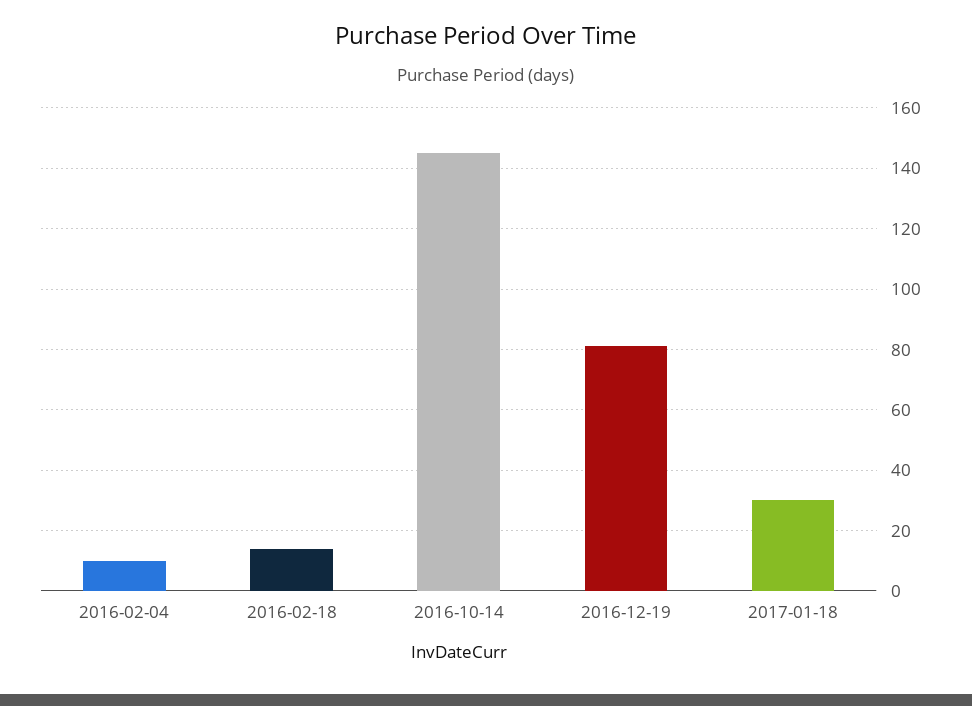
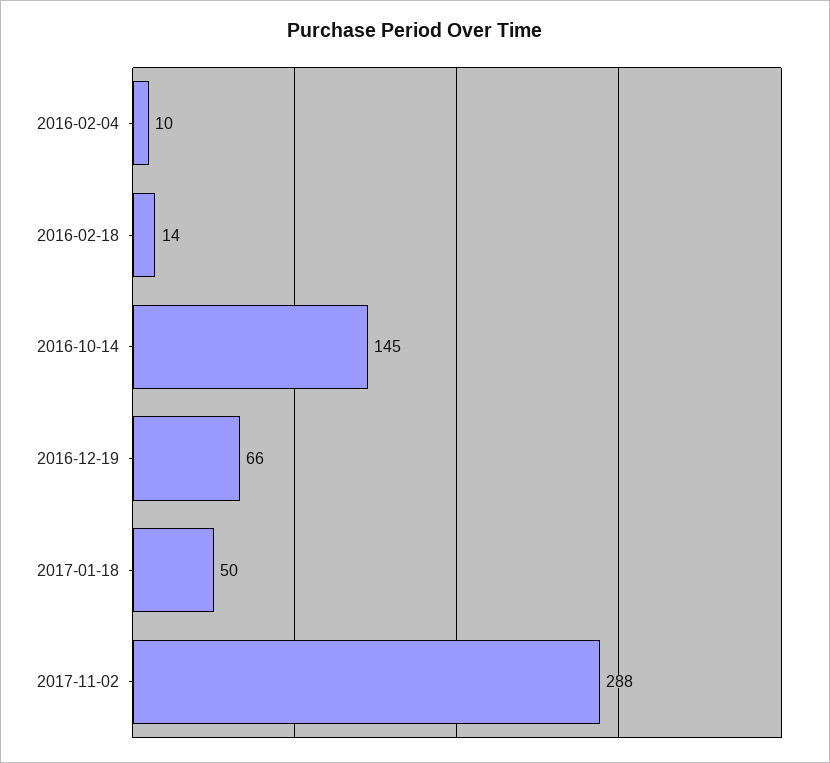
2016-12-19: 80 -> 66
2017-01-18: 30 -> 50
2017-11-02: none -> 288

